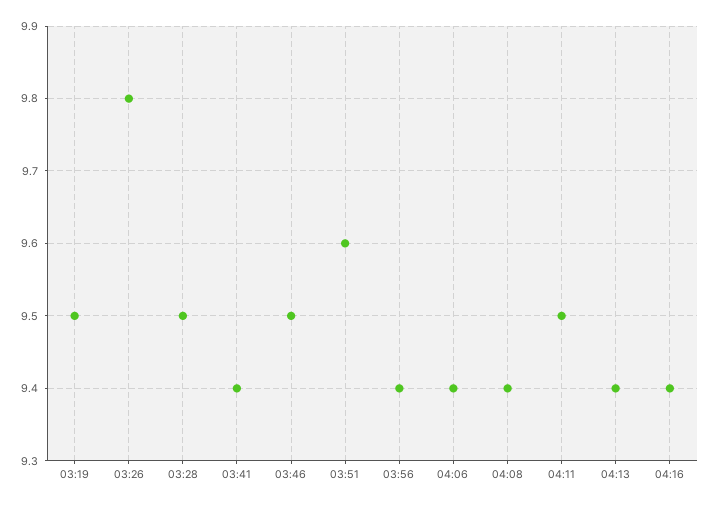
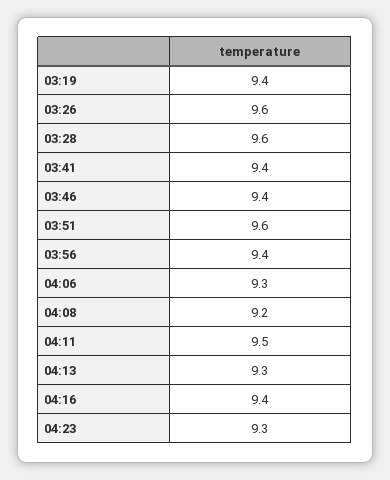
03:19: 9.5 -> 9.4
03:26: 9.8 -> 9.6
03:28: 9.5 -> 9.6
03:46: 9.5 -> 9.4
04:06: 9.4 -> 9.3
04:08: 9.4 -> 9.2
04:13: 9.4 -> 9.3
04:23: none -> 9.3

